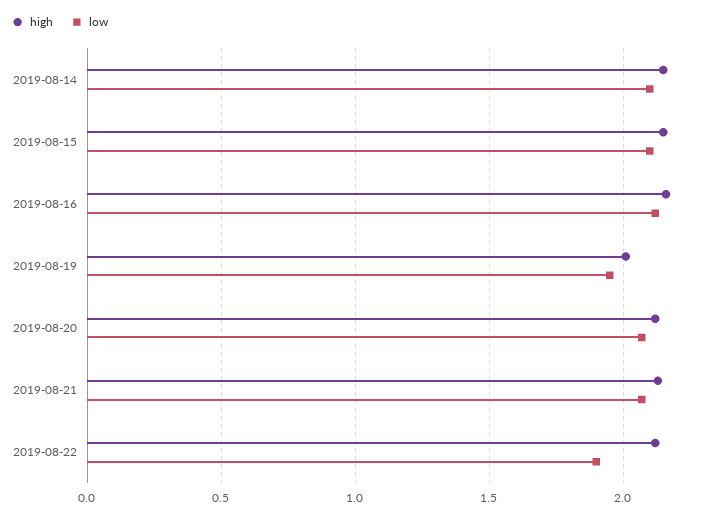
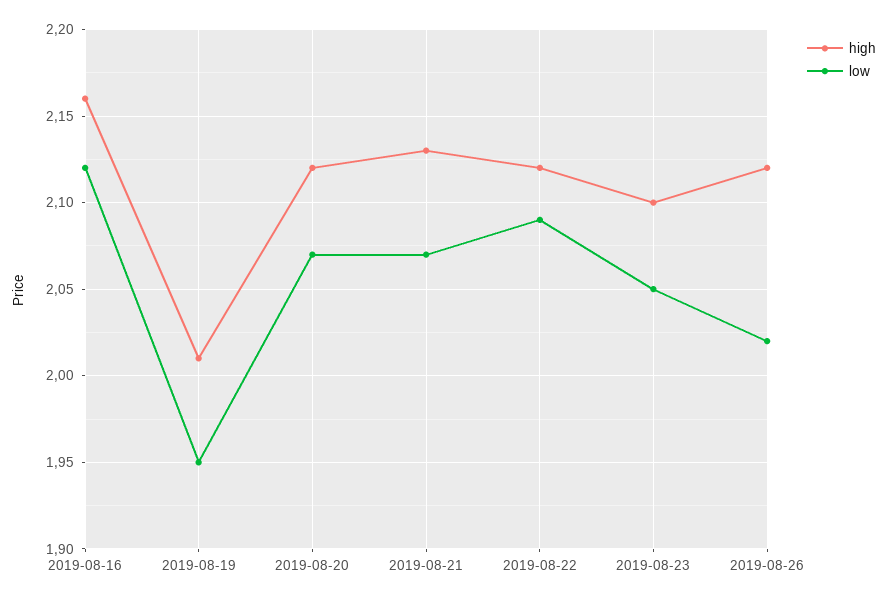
high, 2019-08-14: 2.15 -> none
low, 2019-08-14: 2.1 -> none
high, 2019-08-15: 2.15 -> none
low, 2019-08-15: 2.1 -> none
low, 2019-08-22: 1.9 -> 2.09
high, 2019-08-23: none -> 2.1
low, 2019-08-23: none -> 2.05
high, 2019-08-26: none -> 2.12
low, 2019-08-26: none -> 2.02

